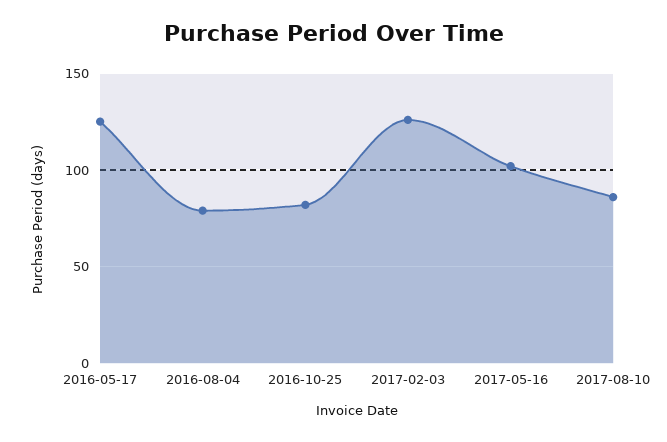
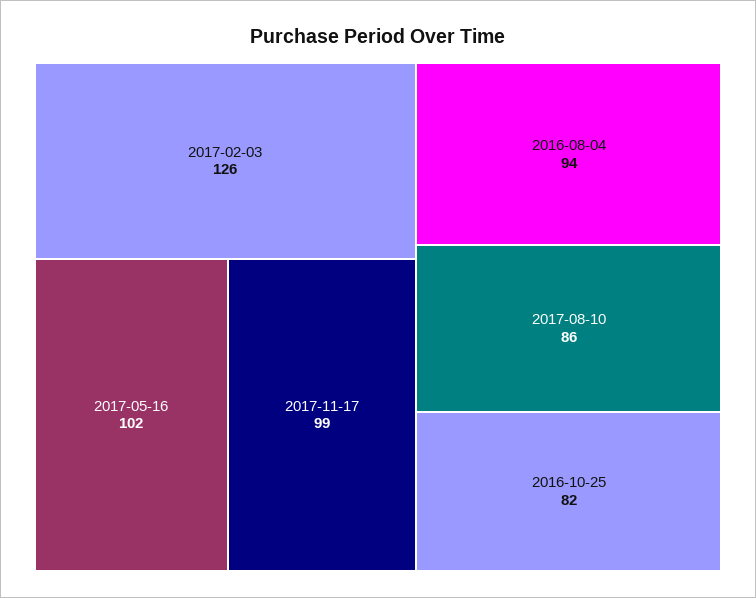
2016-05-17: 125 -> none
2016-08-04: 80 -> 94
2017-11-17: none -> 99

